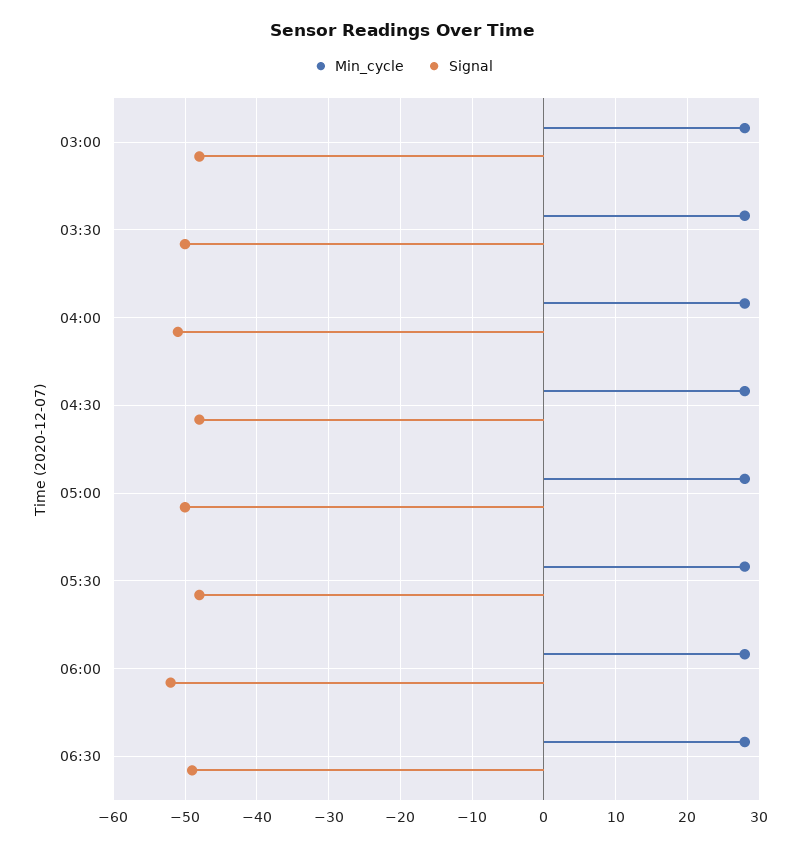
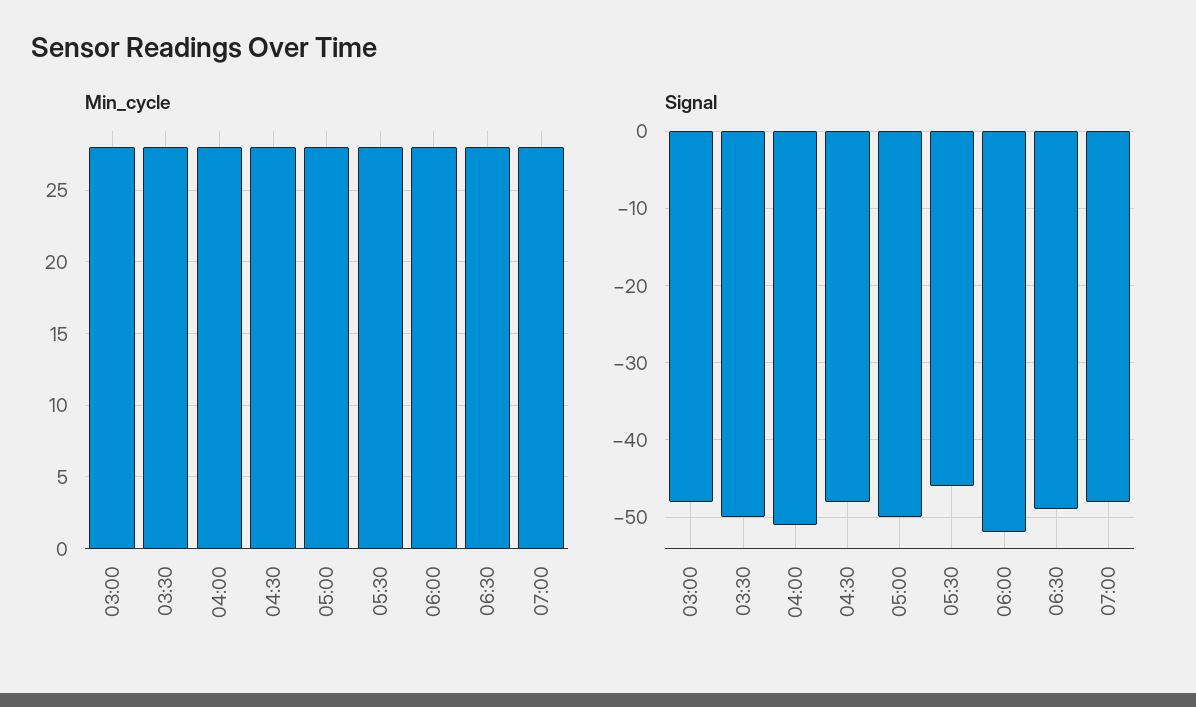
Signal, 05:30: -48 -> -46
Min_cycle, 07:00: none -> 28
Signal, 07:00: none -> -48

